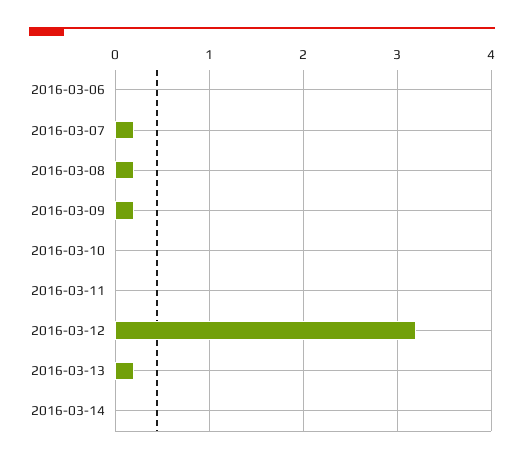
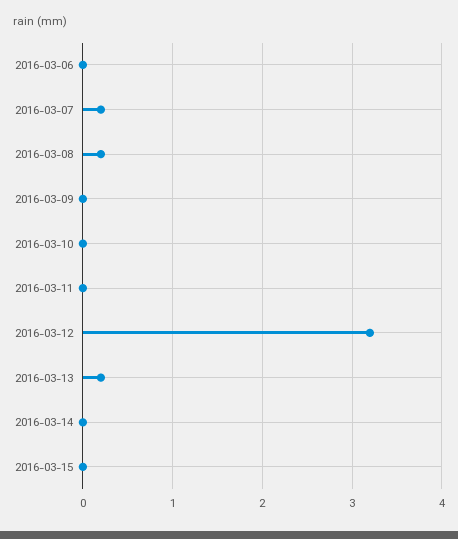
2016-03-09: 0.2 -> 0
2016-03-15: none -> 0

